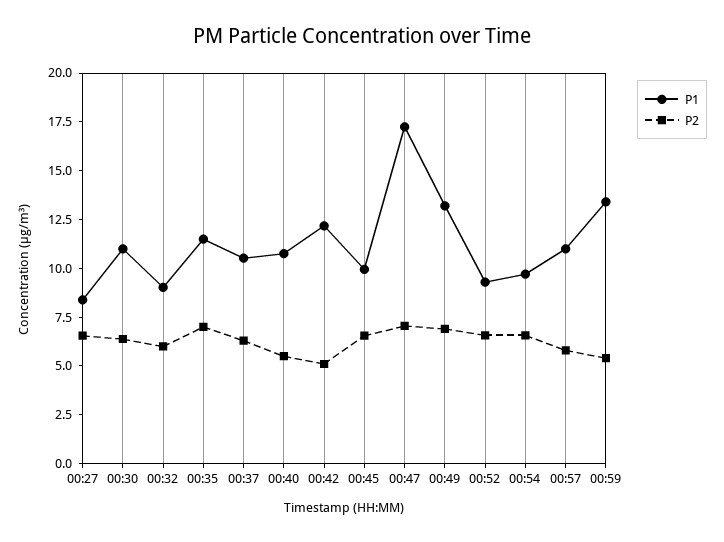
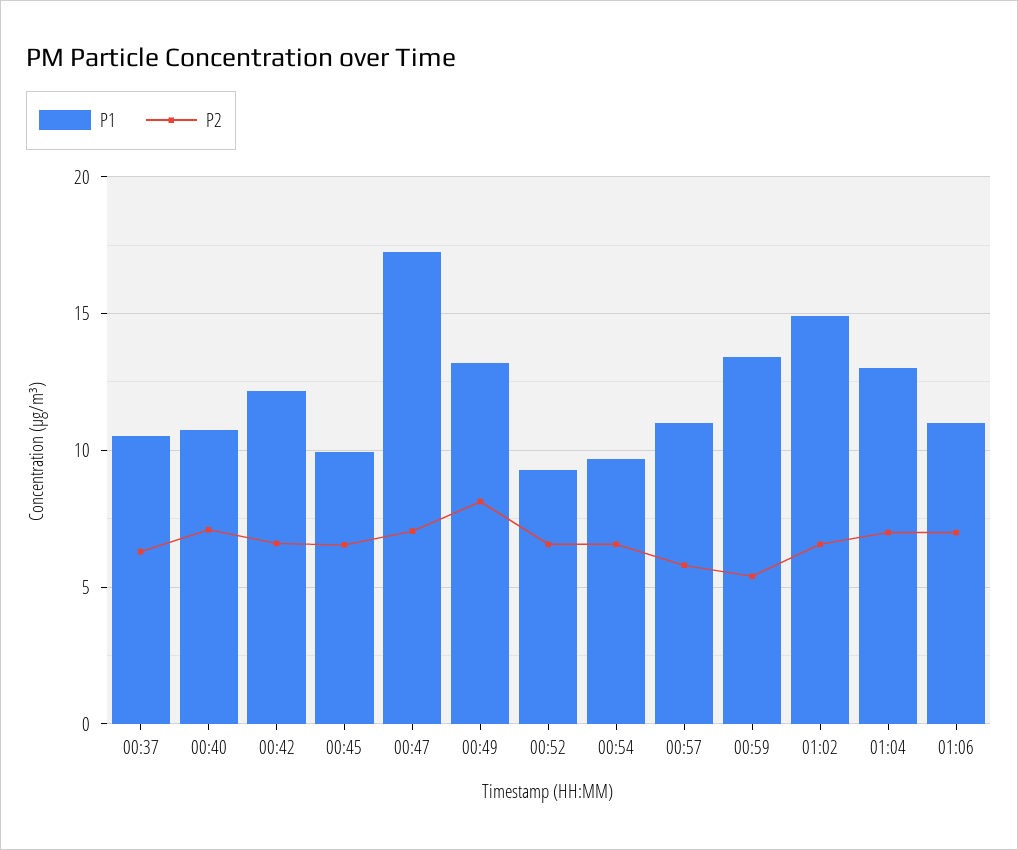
P1, 00:27: 8.5 -> none
P2, 00:27: 6.5 -> none
P1, 00:30: 11 -> none
P2, 00:30: 6.5 -> none
P1, 00:32: 9 -> none
P2, 00:32: 6 -> none
P1, 00:35: 11.5 -> none
P2, 00:35: 7 -> none
P2, 00:40: 5.5 -> 7
P2, 00:42: 5 -> 6.5
P2, 00:49: 7 -> 8
P1, 01:02: none -> 15
P2, 01:02: none -> 6.5
P1, 01:04: none -> 13
P2, 01:04: none -> 7
P1, 01:06: none -> 11
P2, 01:06: none -> 7

